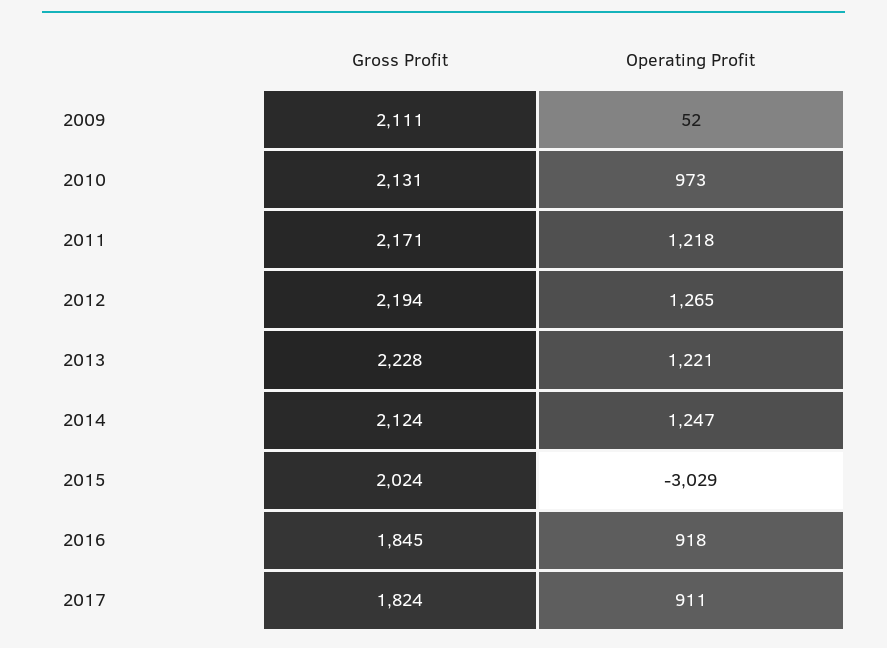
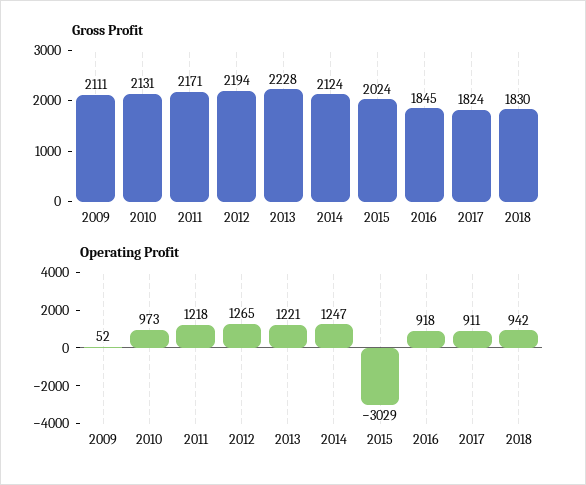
Gross Profit, 2018: none -> 1830
Operating Profit, 2018: none -> 942

